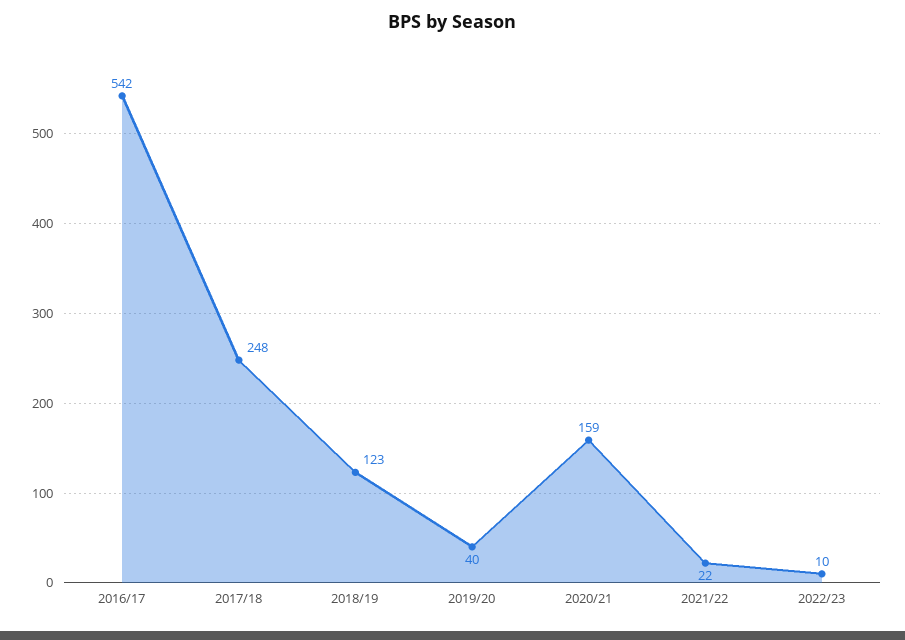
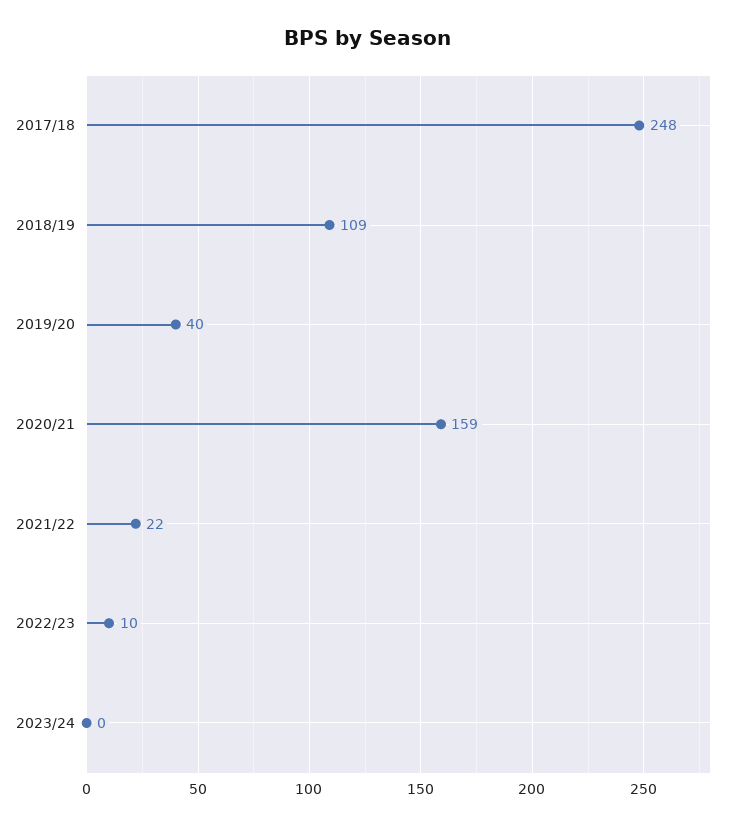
2016/17: 542 -> none
2018/19: 123 -> 109
2023/24: none -> 0

